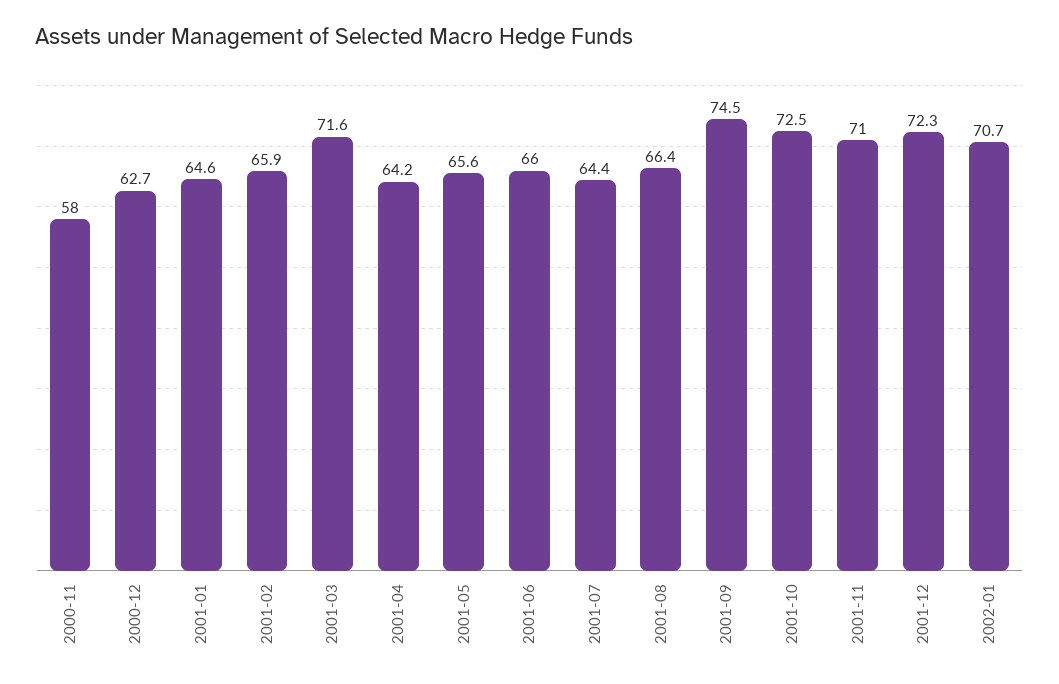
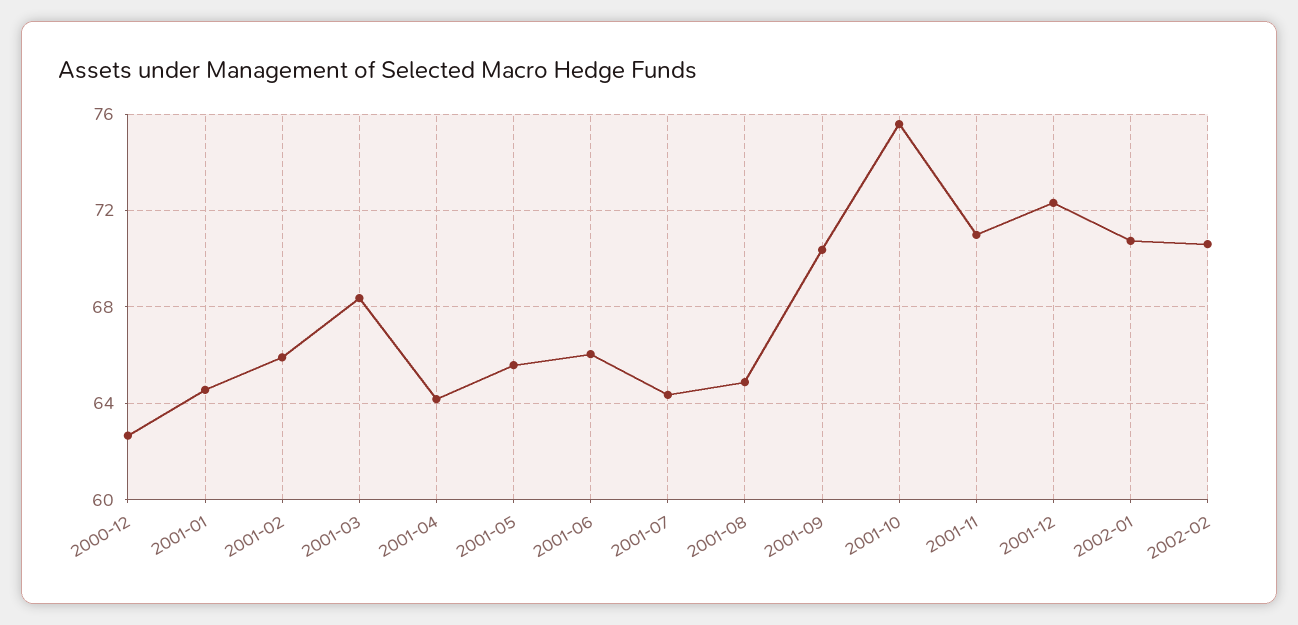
2000-11: 58 -> none
2001-03: 71.6 -> 68.5
2001-08: 66.4 -> 65
2001-09: 74.5 -> 70.5
2001-10: 72.5 -> 75.5
2002-02: none -> 70.5

